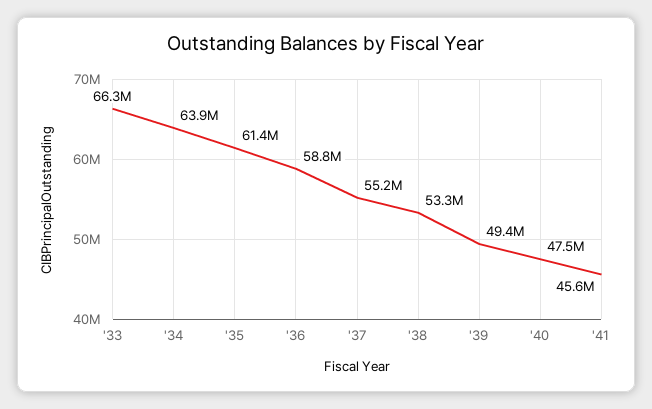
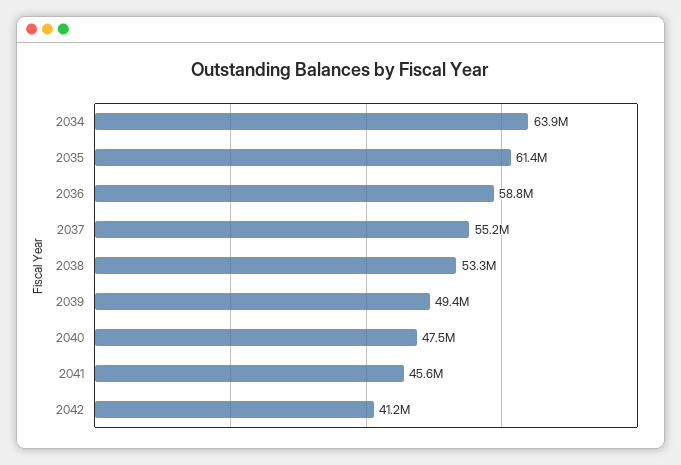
'33: 66300000 -> none
2042: none -> 41200000

